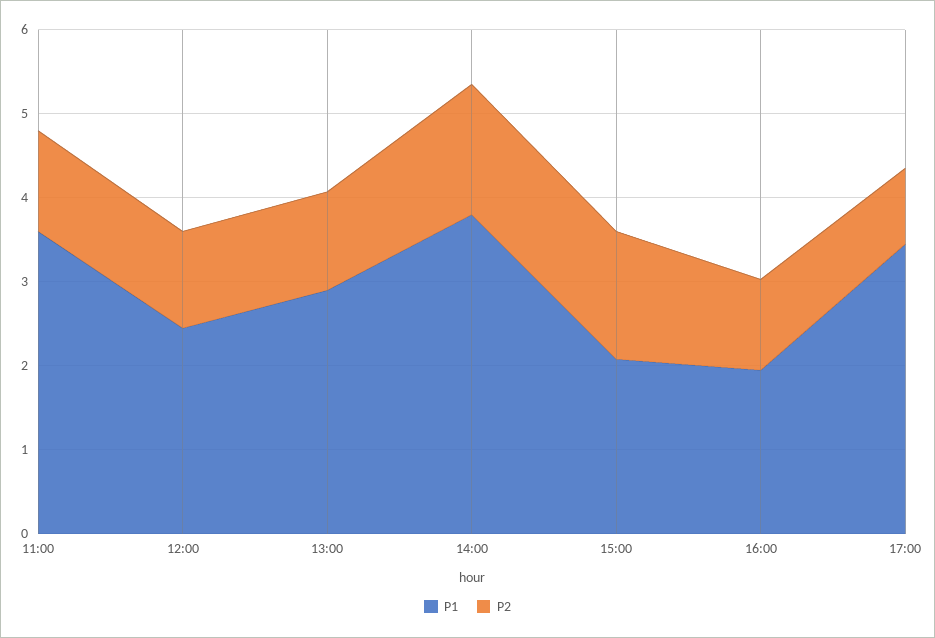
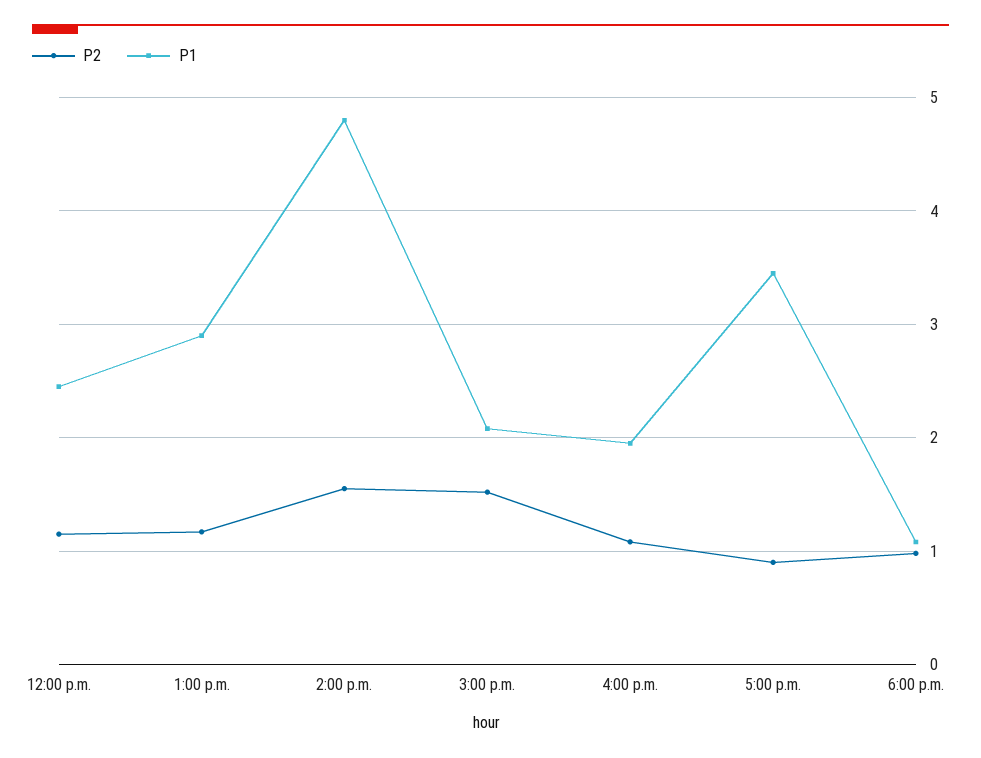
P1, 11:00: 3.6 -> none
P2, 11:00: 1.2 -> none
P1, 14:00: 3.8 -> 4.8
P2, 6:00 p.m.: none -> 1
P1, 6:00 p.m.: none -> 1.1

